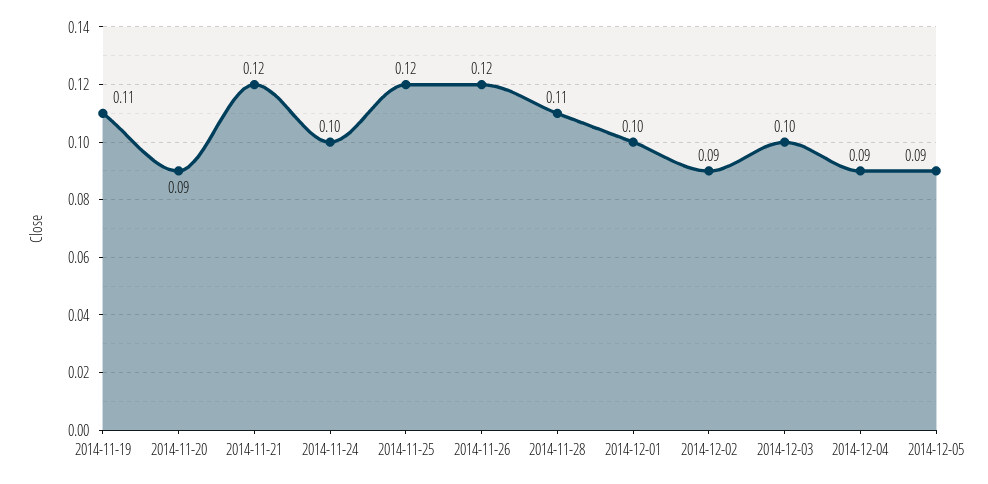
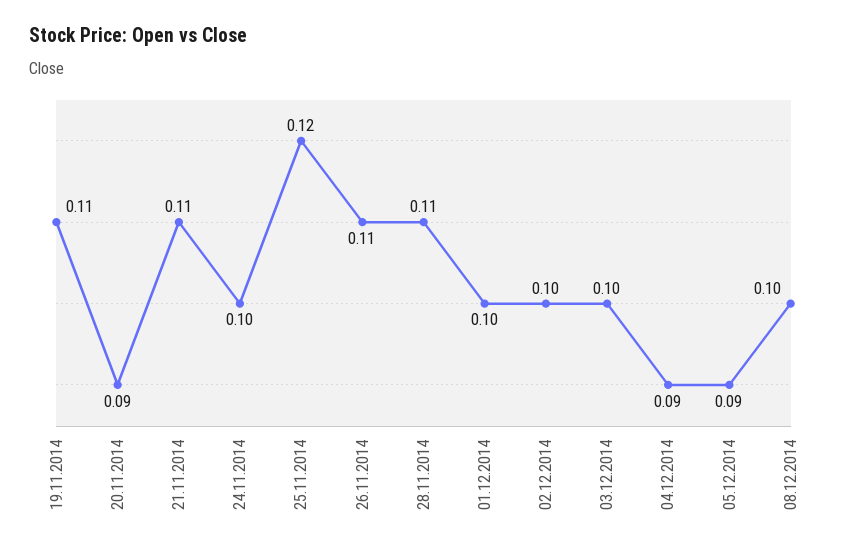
2014-11-21: 0.12 -> 0.11
2014-11-26: 0.12 -> 0.11
2014-12-02: 0.09 -> 0.1
08.12.2014: none -> 0.1

